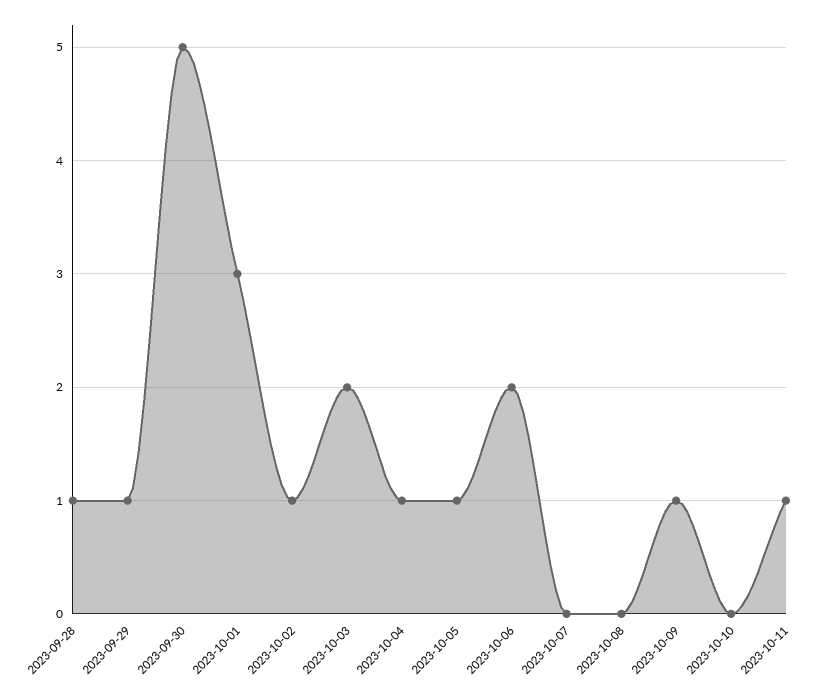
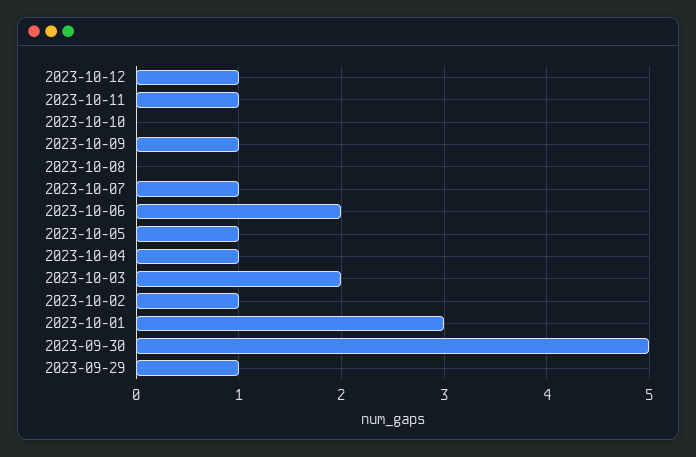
2023-09-28: 1 -> none
2023-10-07: 0 -> 1
2023-10-12: none -> 1

